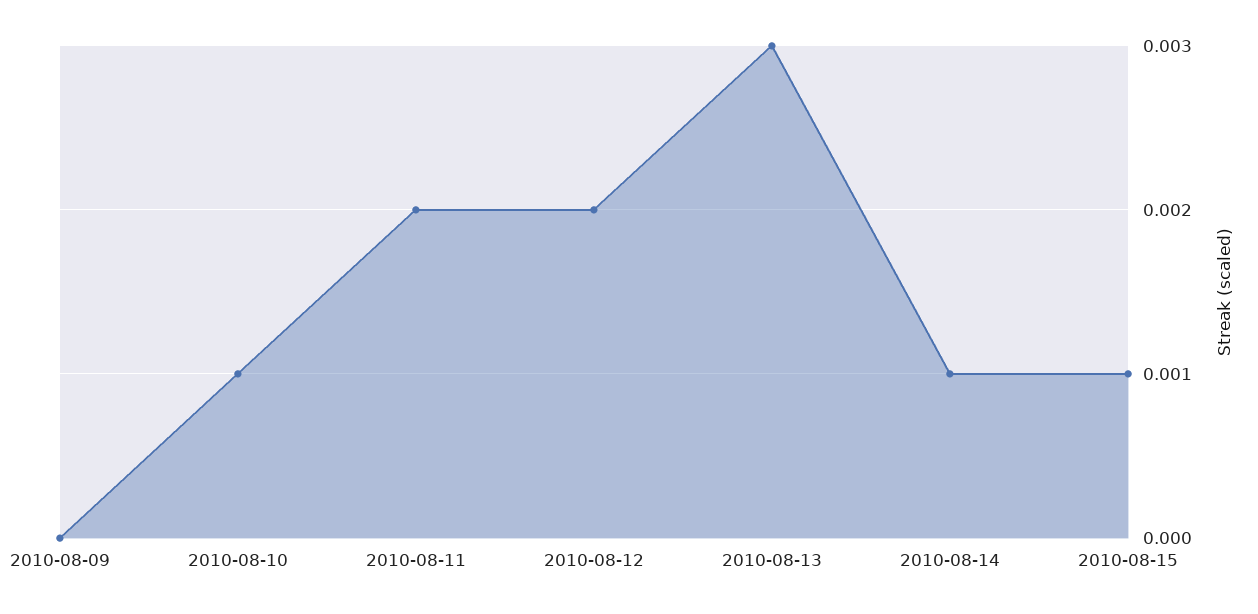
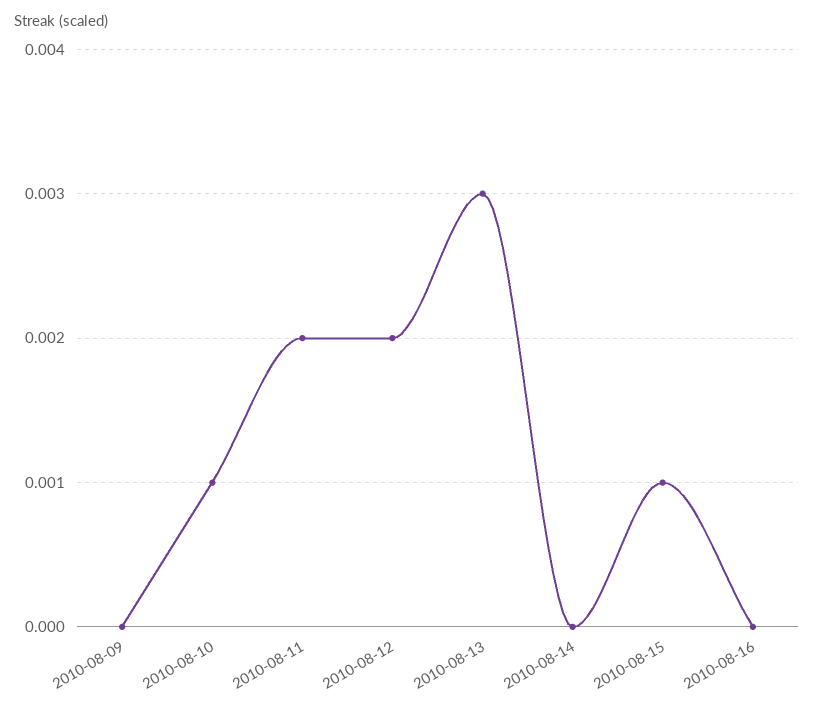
2010-08-14: 0.001 -> 0
2010-08-16: none -> 0

